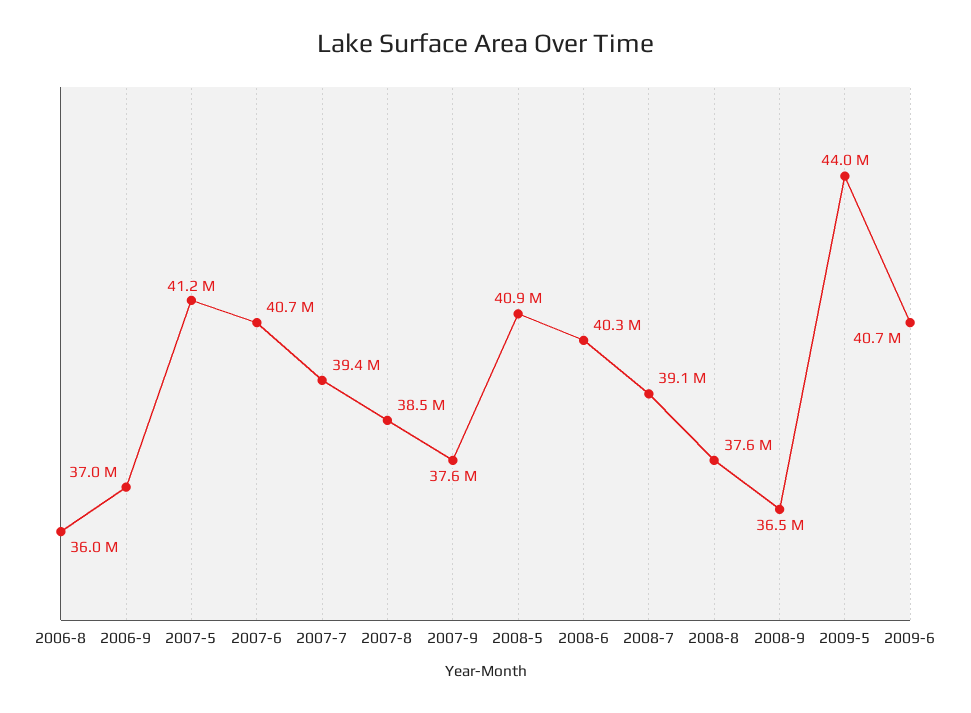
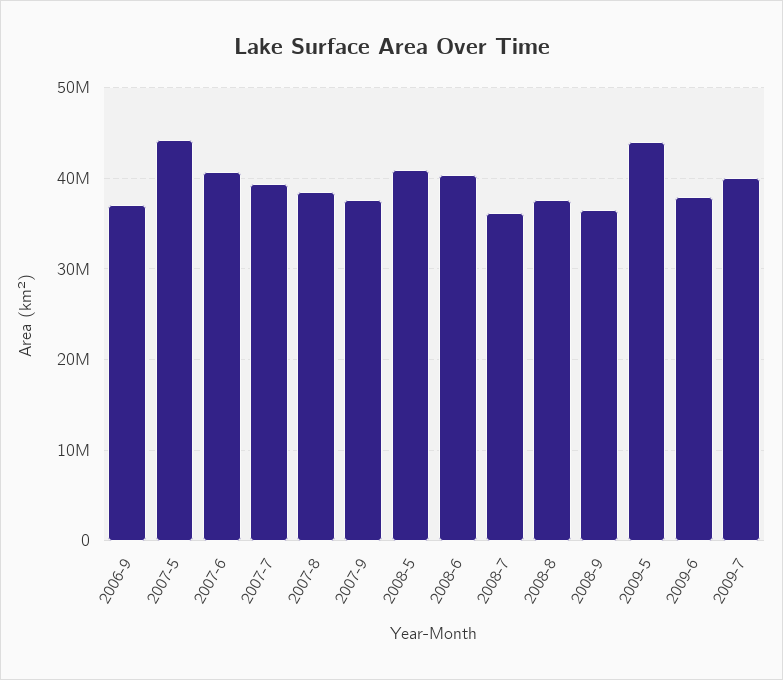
2006-8: 36000000 -> none
2007-5: 41200000 -> 44000000
2008-7: 39100000 -> 36000000
2009-6: 40700000 -> 38000000
2009-7: none -> 40000000

